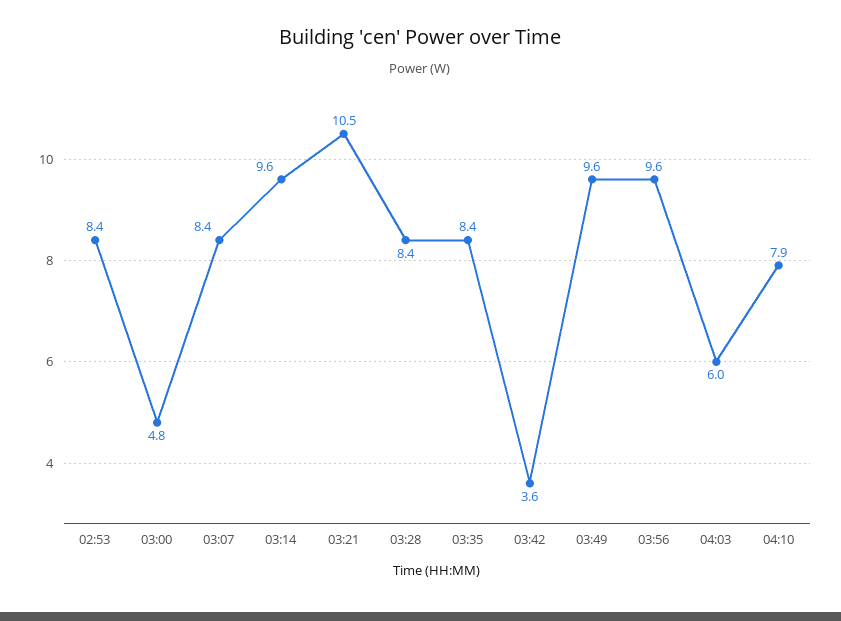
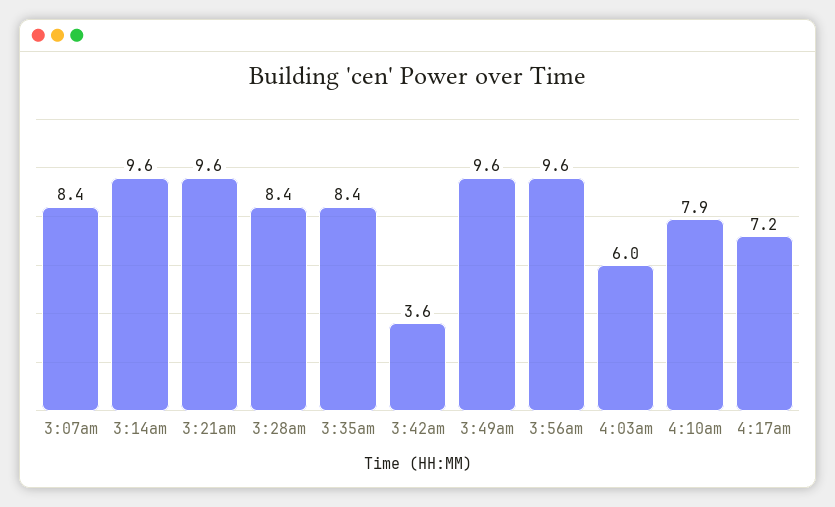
02:53: 8.4 -> none
03:00: 4.8 -> none
03:21: 10.5 -> 9.6
4:17am: none -> 7.2

